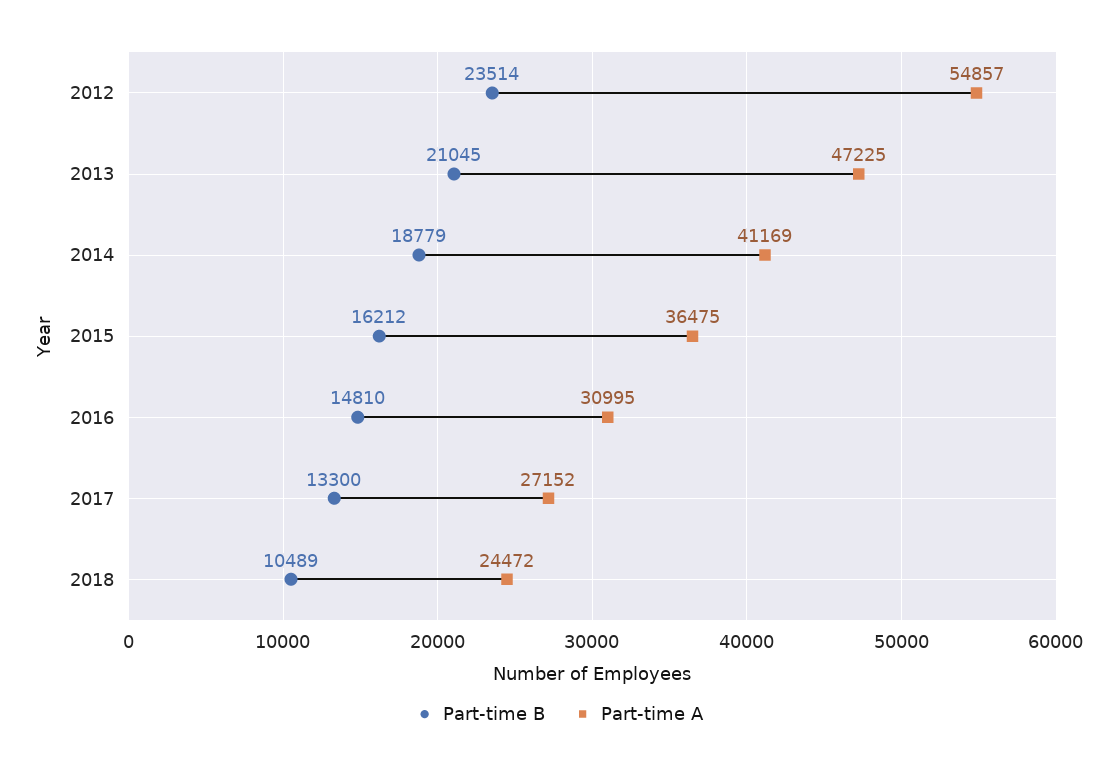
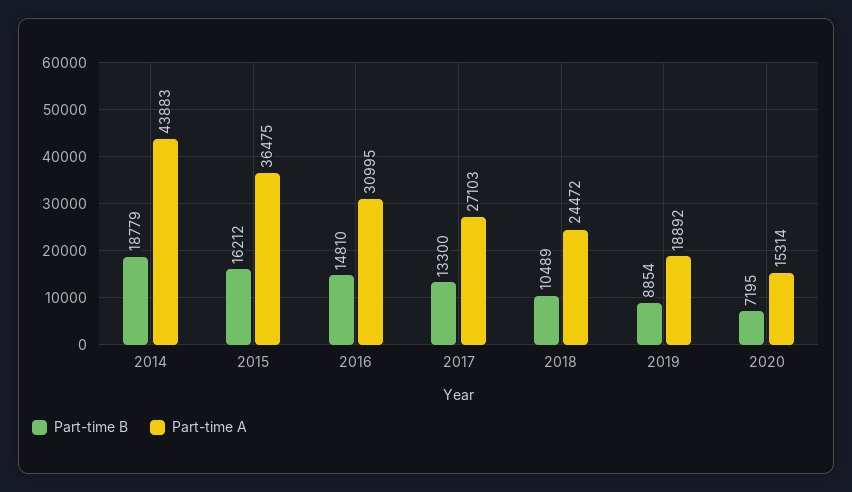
Part-time B, 2012: 23514 -> none
Part-time A, 2012: 54857 -> none
Part-time B, 2013: 21045 -> none
Part-time A, 2013: 47225 -> none
Part-time A, 2014: 41169 -> 43883
Part-time A, 2017: 27152 -> 27103
Part-time B, 2019: none -> 8854
Part-time A, 2019: none -> 18892
Part-time B, 2020: none -> 7195
Part-time A, 2020: none -> 15314

